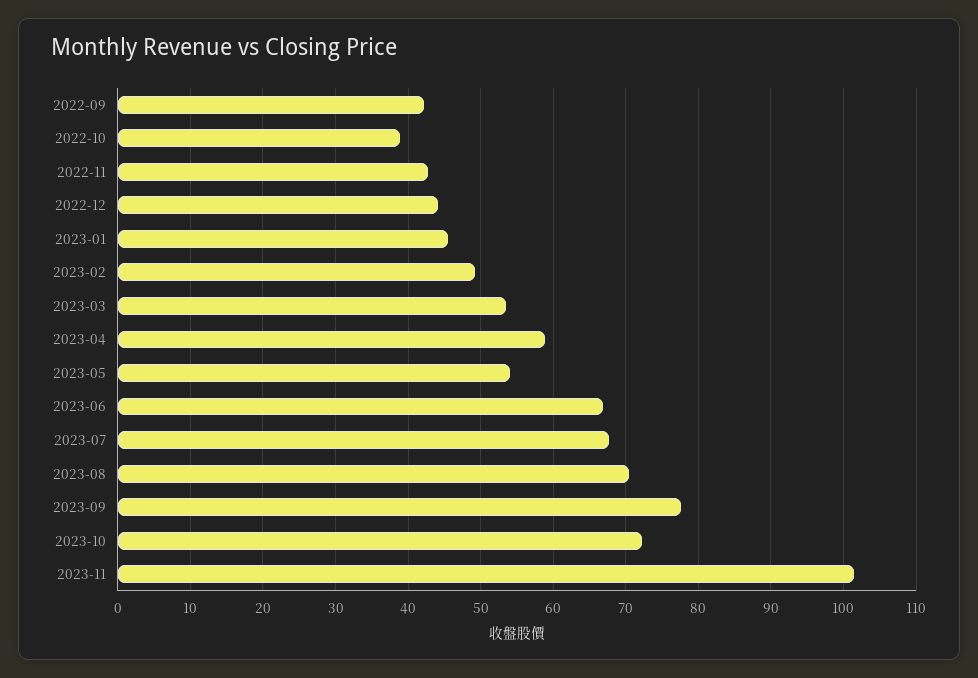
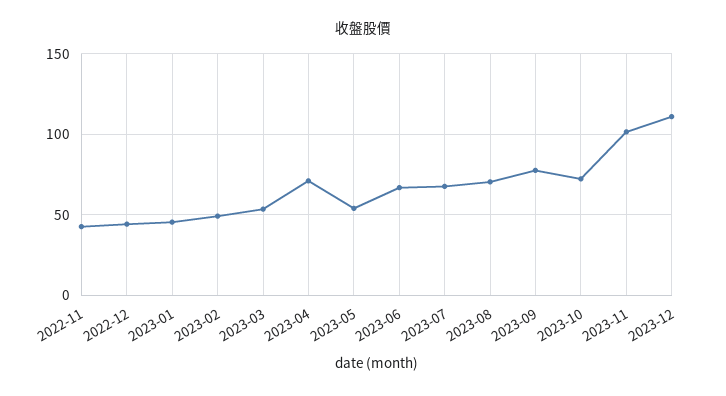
2022-09: 42 -> none
2022-10: 39 -> none
2023-04: 59 -> 70
2023-12: none -> 110

